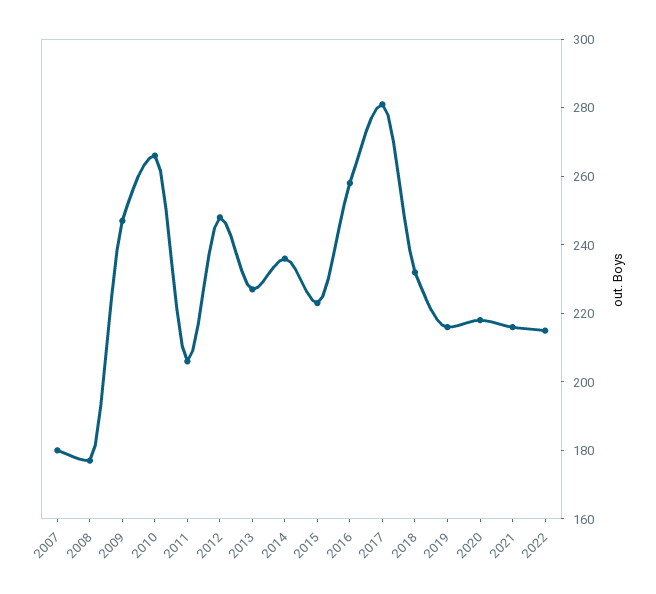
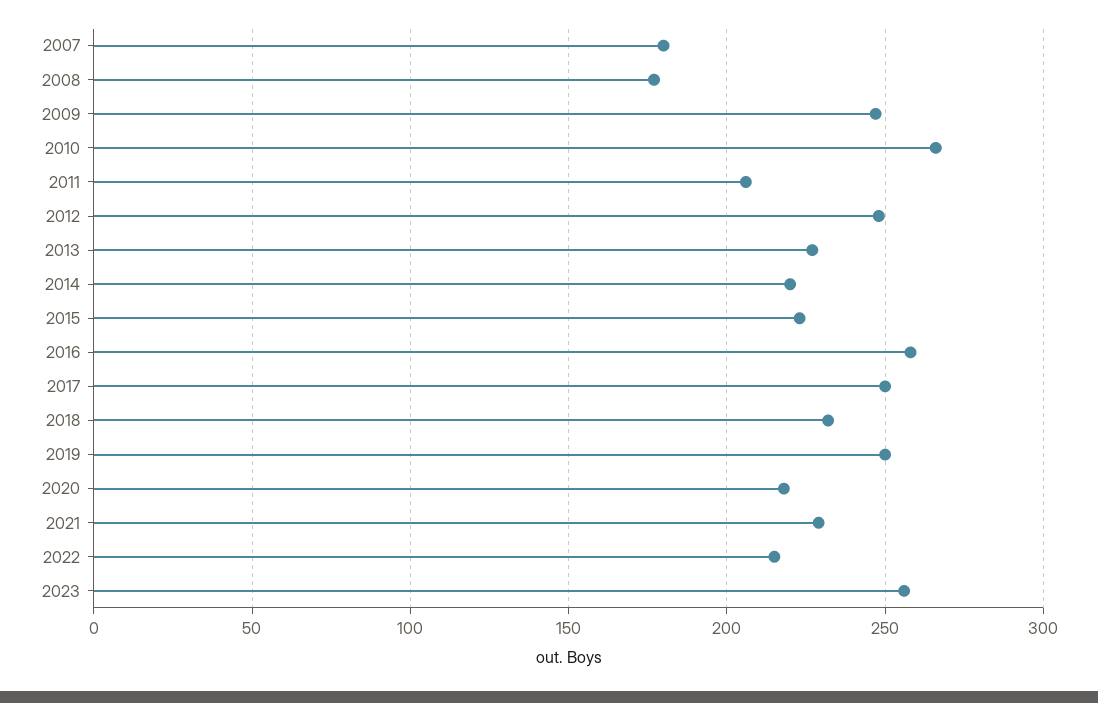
2014: 235 -> 220
2017: 280 -> 250
2019: 215 -> 250
2021: 215 -> 230
2023: none -> 255

